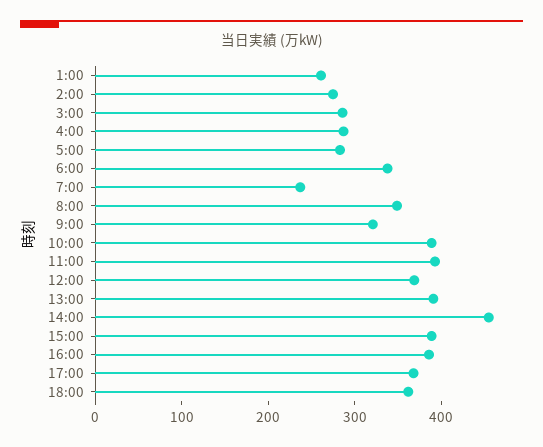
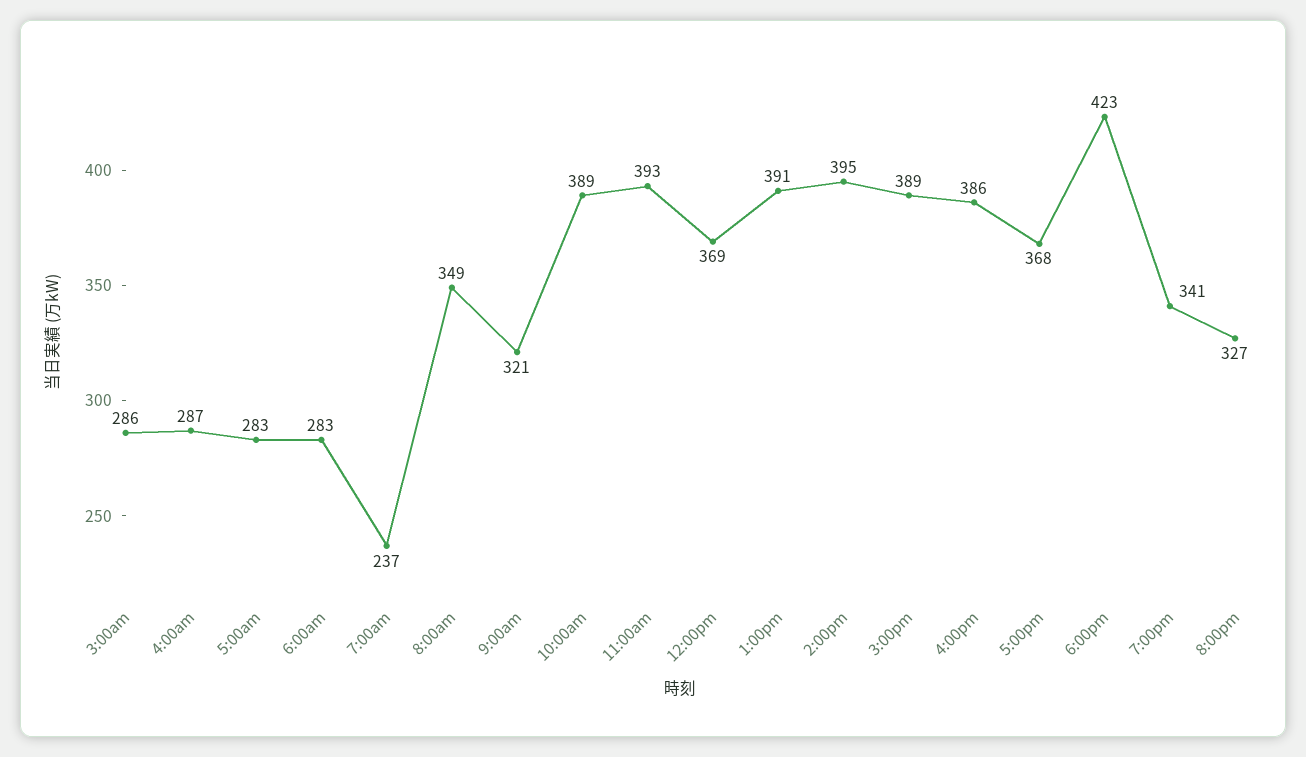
1:00: 260 -> none
2:00: 280 -> none
6:00: 340 -> 283
14:00: 460 -> 395
18:00: 360 -> 423
7:00pm: none -> 341
8:00pm: none -> 327

